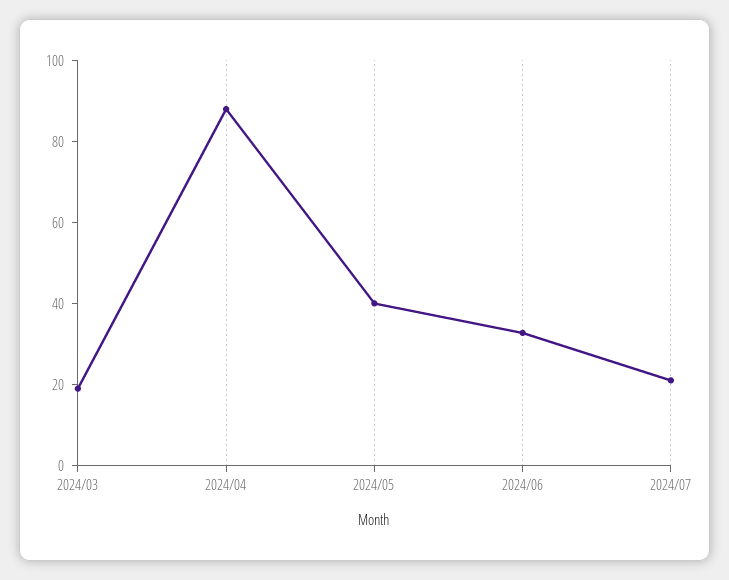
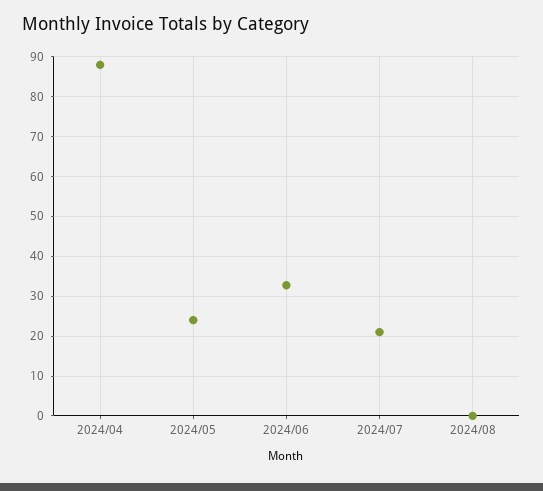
2024/03: 20 -> none
2024/05: 40 -> 24
2024/08: none -> 0

